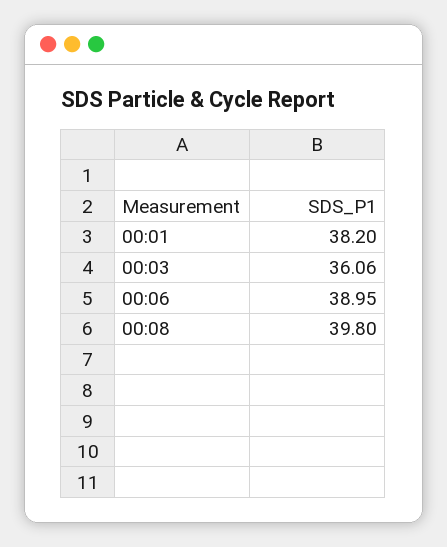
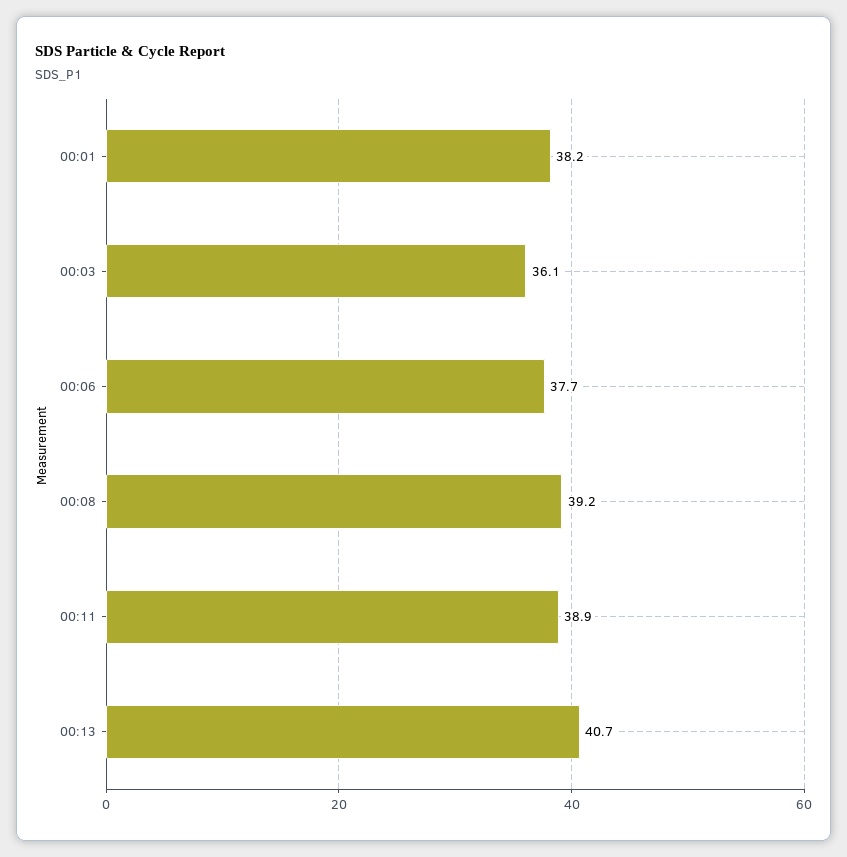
00:06: 38.95 -> 37.7
00:08: 39.8 -> 39.2
00:11: none -> 38.9
00:13: none -> 40.7

